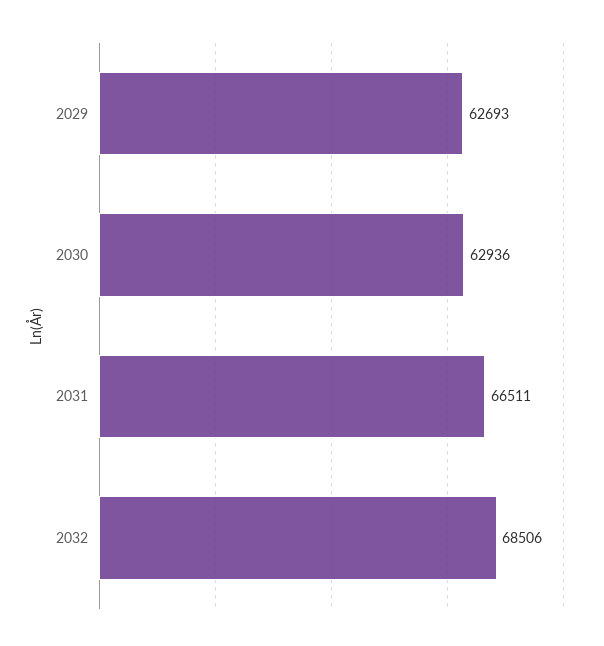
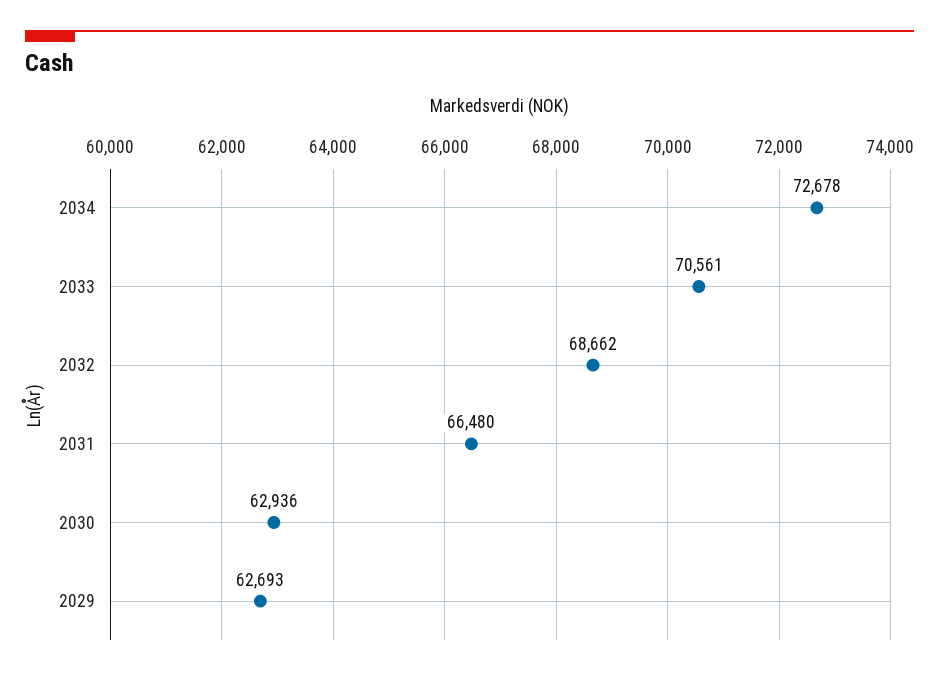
2031: 66511 -> 66480
2032: 68506 -> 68662
2034: none -> 72678
2033: none -> 70561

